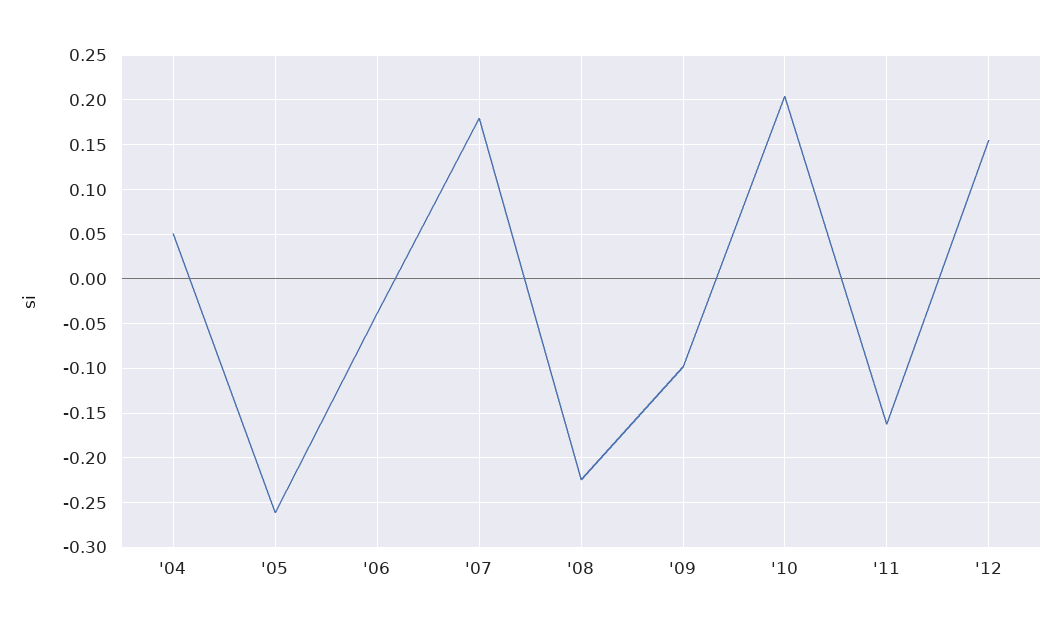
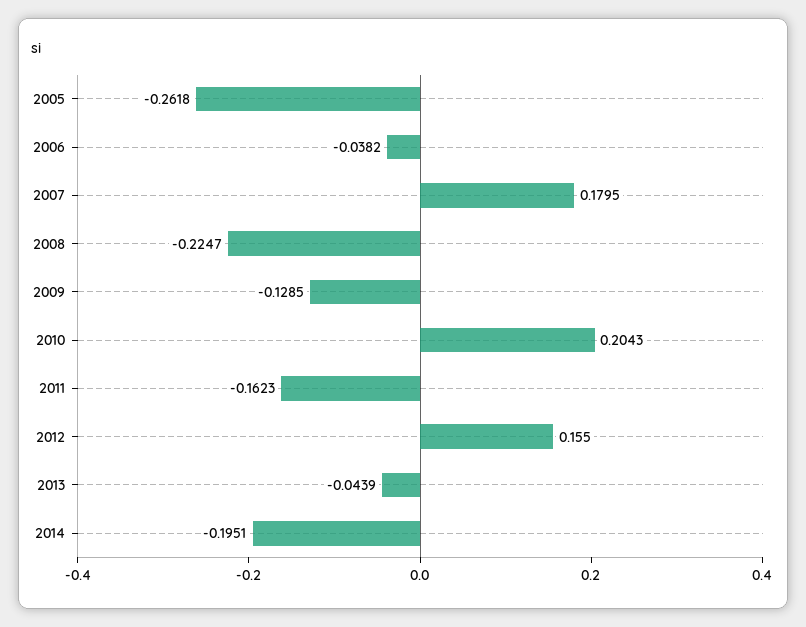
'04: 0.05 -> none
'09: -0.1 -> -0.1285
2013: none -> -0.0439
2014: none -> -0.1951

